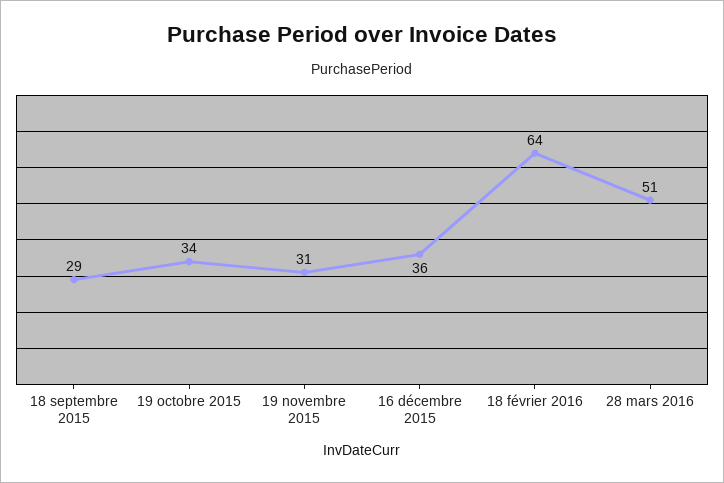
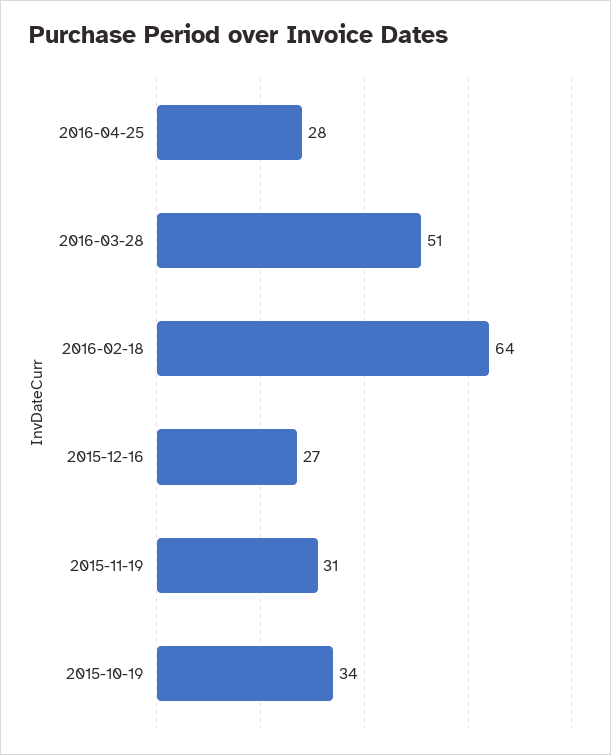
18 septembre 2015: 29 -> none
16 décembre 2015: 36 -> 27
2016-04-25: none -> 28

